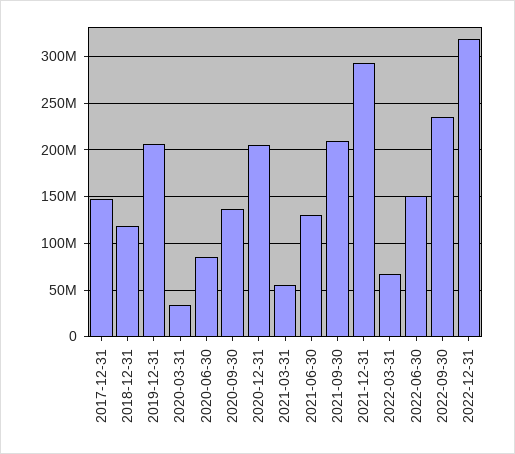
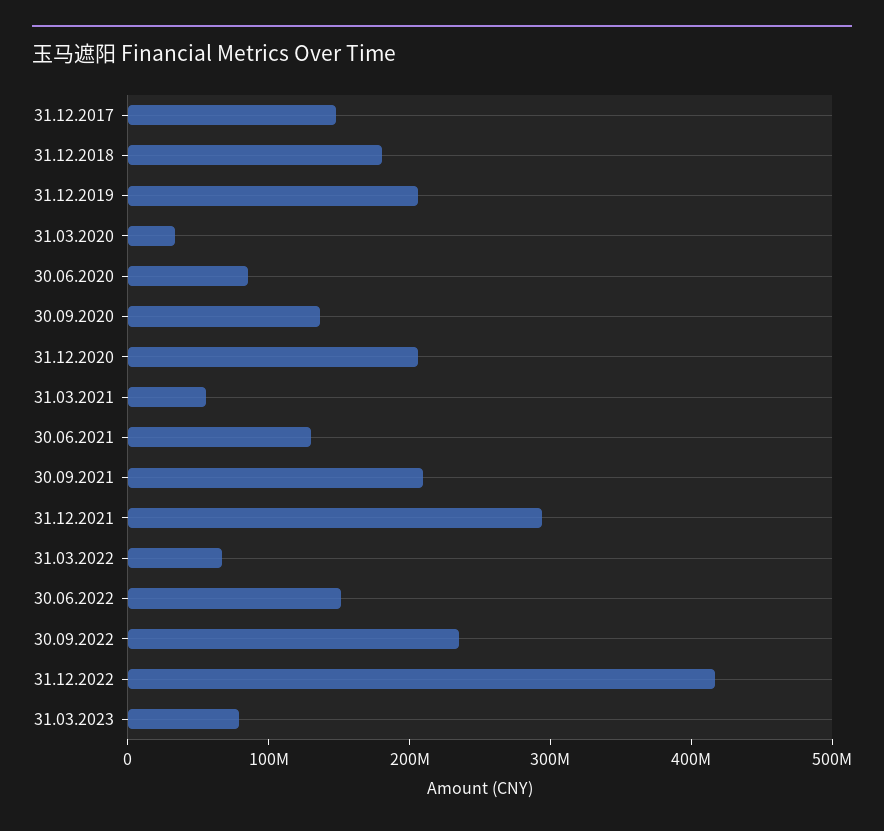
2018-12-31: 120000000 -> 180000000
2022-12-31: 320000000 -> 420000000
31.03.2023: none -> 80000000

